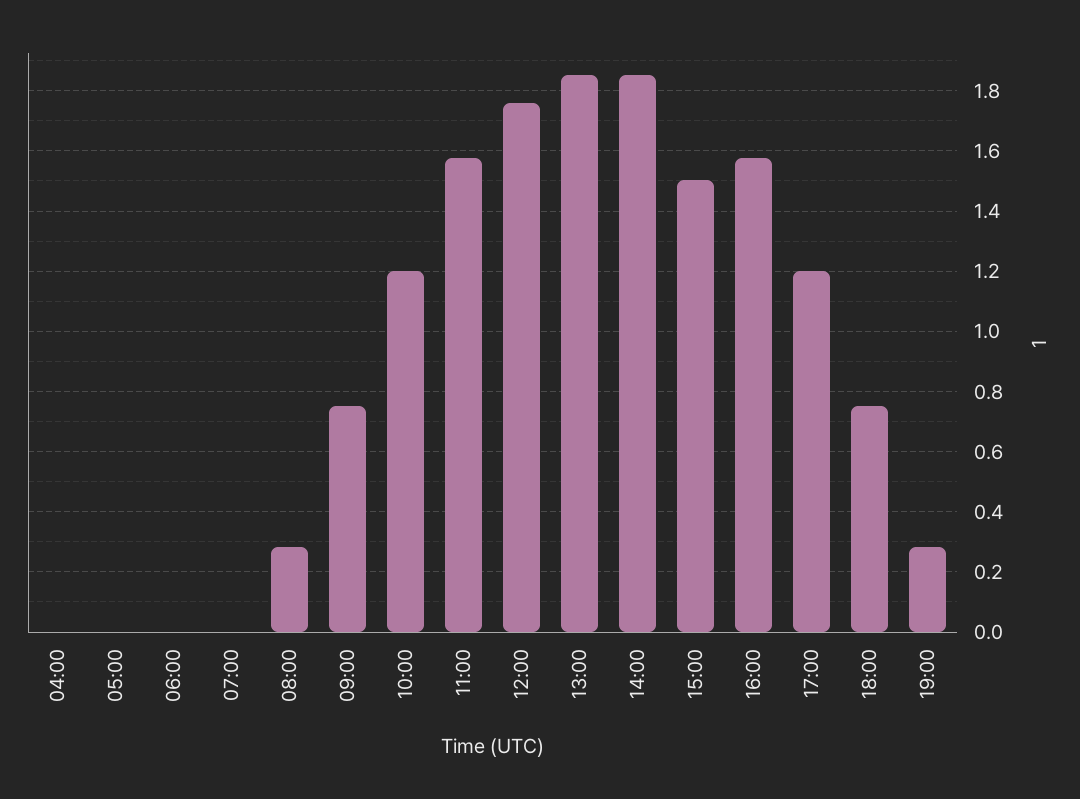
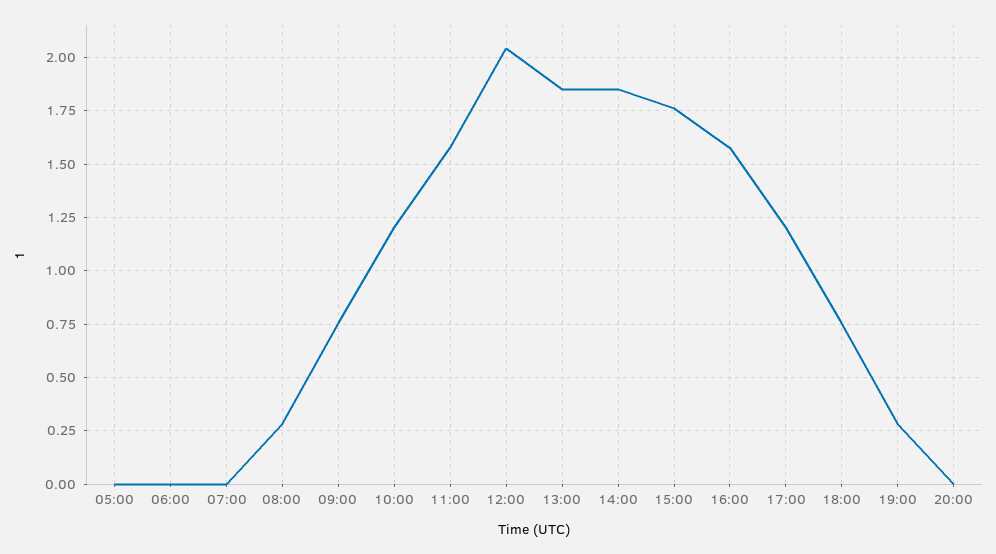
04:00: 0 -> none
12:00: 1.76 -> 2.05
15:00: 1.5 -> 1.75
20:00: none -> 0

